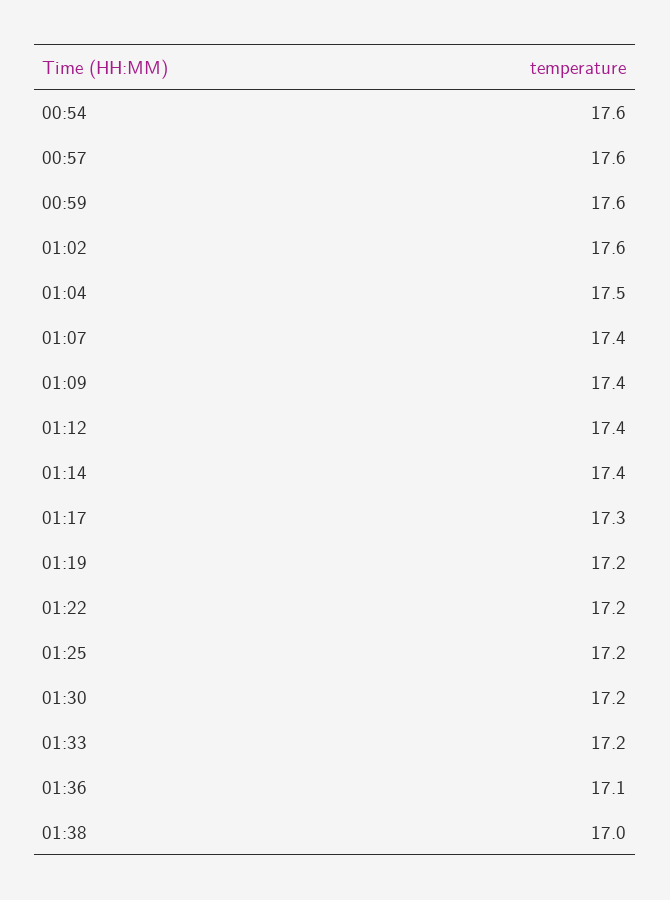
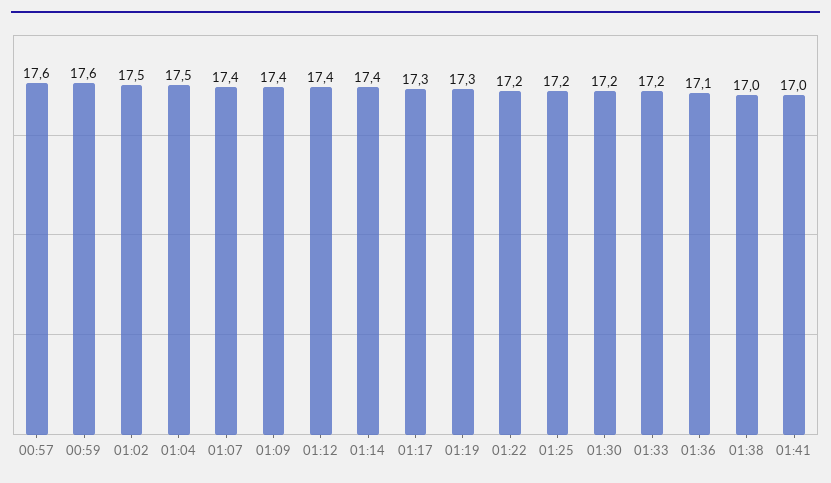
00:54: 17.6 -> none
01:02: 17.6 -> 17.5
01:19: 17.2 -> 17.3
01:41: none -> 17

